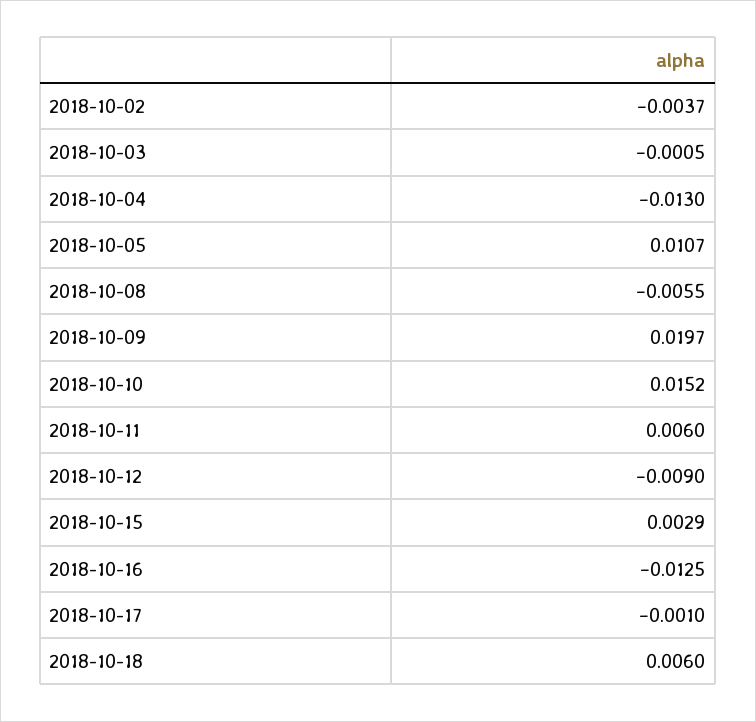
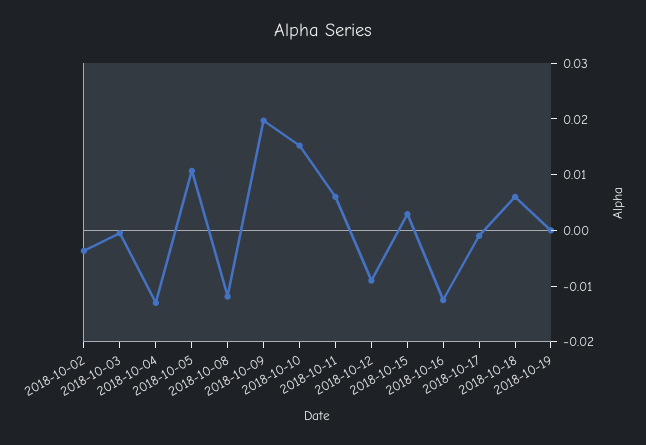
2018-10-08: -0.0055 -> -0.012
2018-10-19: none -> 0

